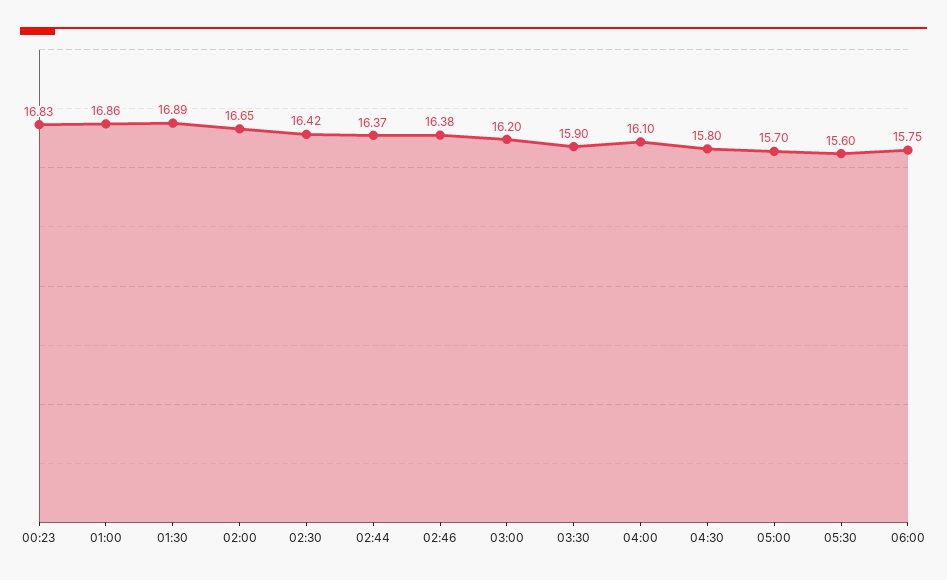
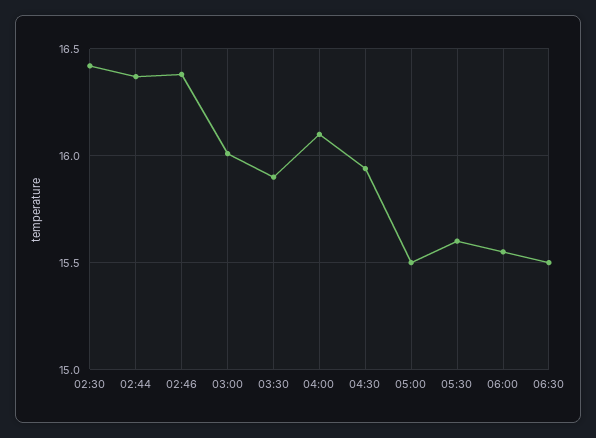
00:23: 16.83 -> none
01:00: 16.86 -> none
01:30: 16.89 -> none
02:00: 16.65 -> none
03:00: 16.2 -> 16
04:30: 15.8 -> 15.95
05:00: 15.7 -> 15.5
06:00: 15.75 -> 15.55
06:30: none -> 15.5

